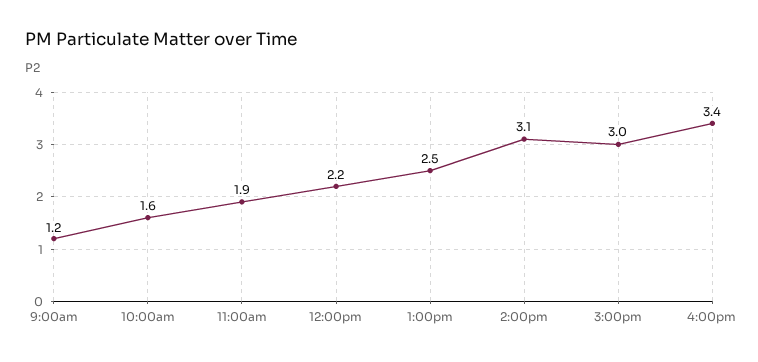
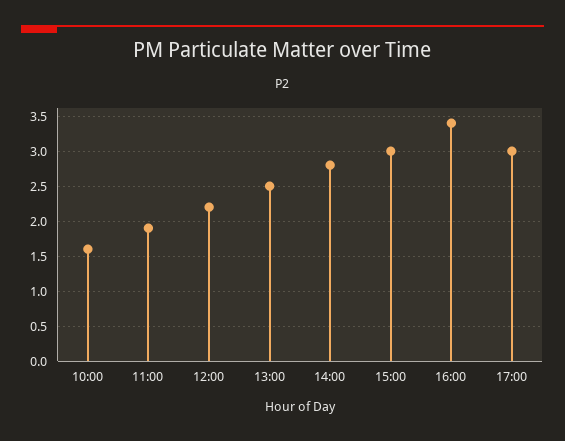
9:00am: 1.2 -> none
2:00pm: 3.1 -> 2.8
17:00: none -> 3

